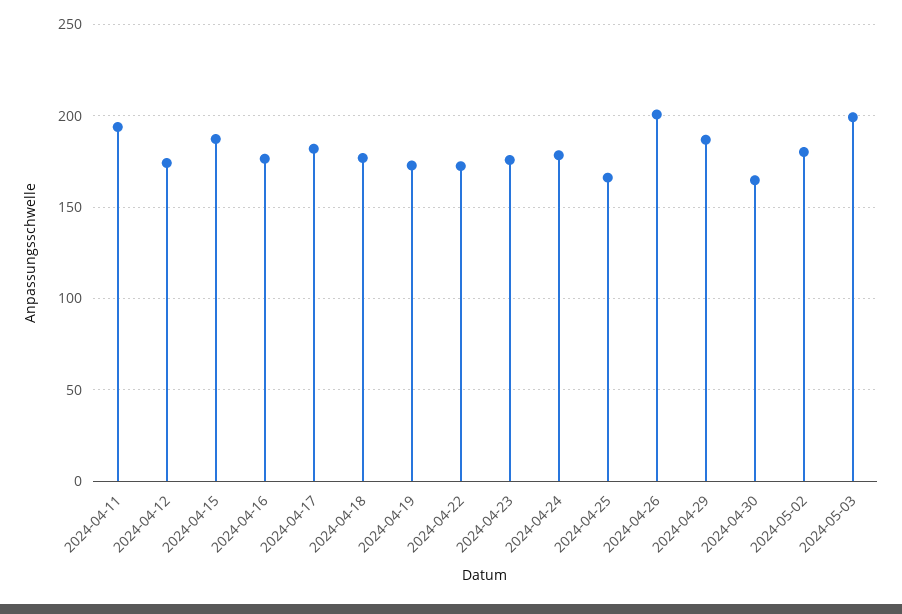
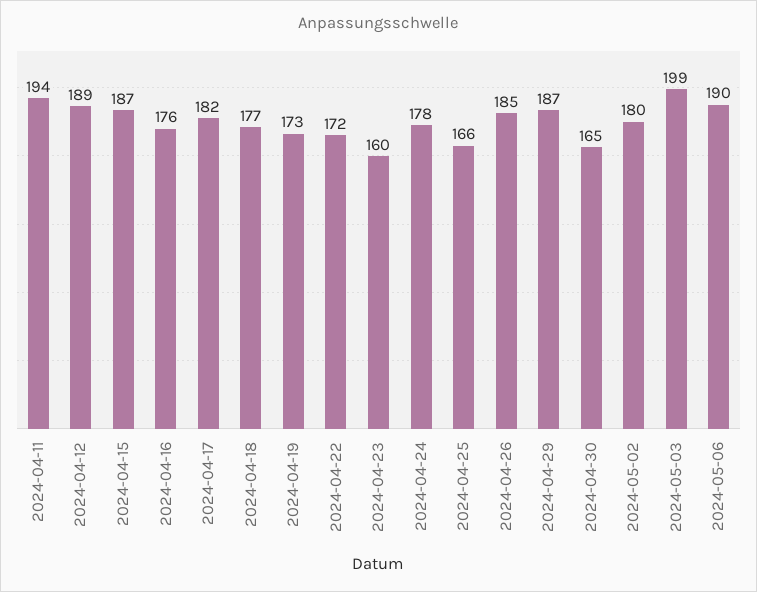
2024-04-12: 175 -> 189
2024-04-23: 175 -> 160
2024-04-26: 200 -> 185
2024-05-06: none -> 190

